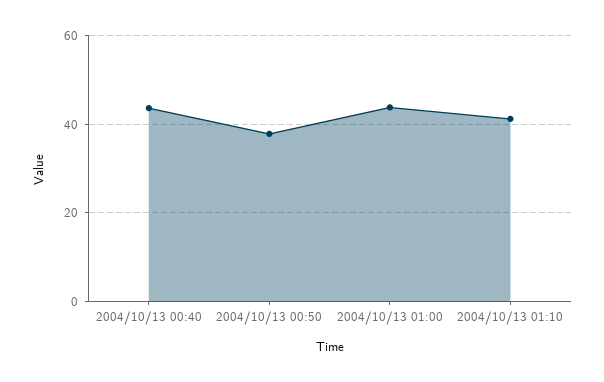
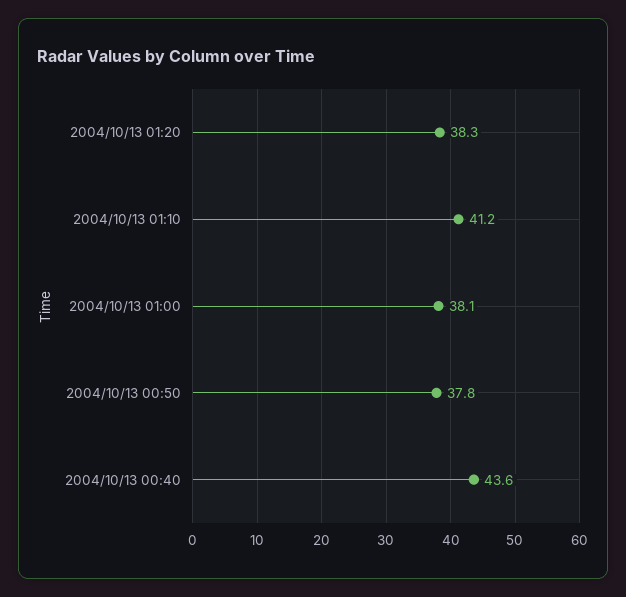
2004/10/13 01:00: 44 -> 38.1
2004/10/13 01:20: none -> 38.3

